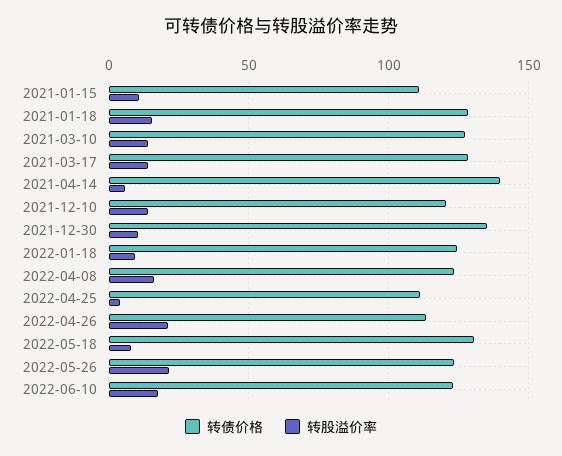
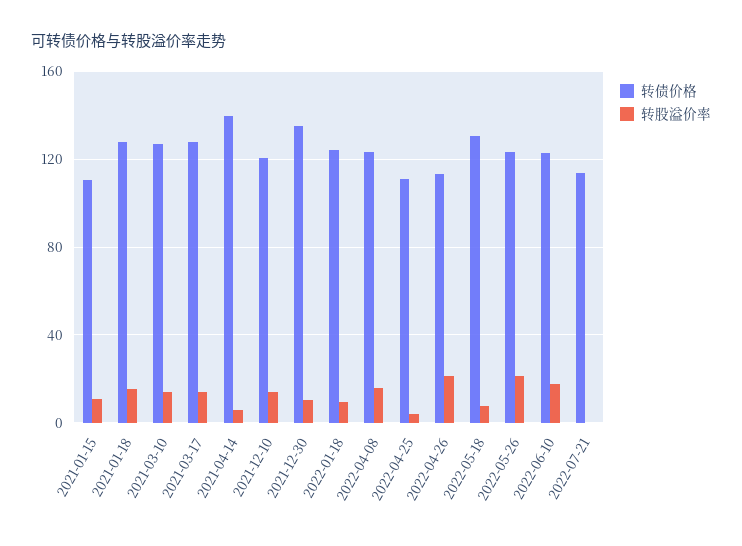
转债价格, 2022-07-21: none -> 115
转股溢价率, 2022-07-21: none -> 0

